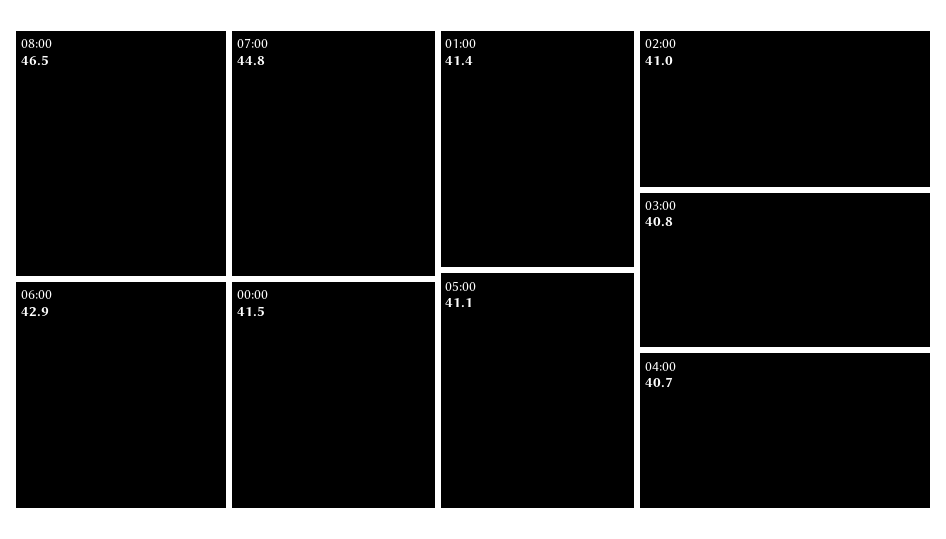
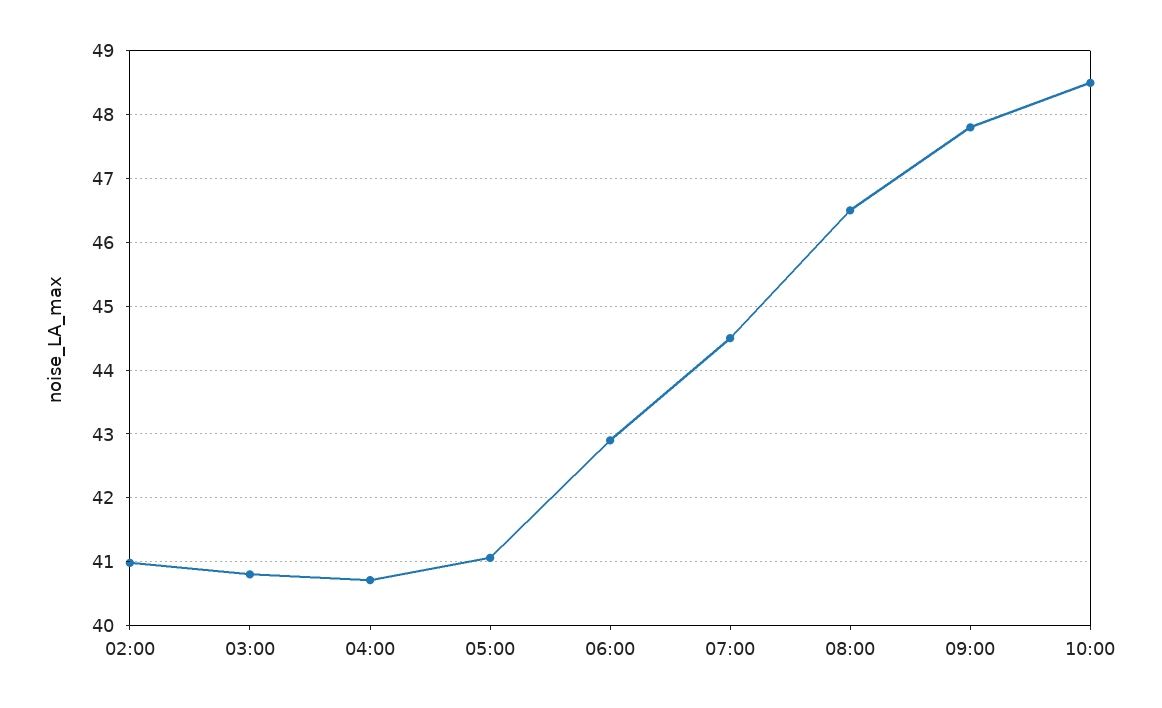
07:00: 44.8 -> 44.5
00:00: 41.5 -> none
01:00: 41.4 -> none
09:00: none -> 47.8
10:00: none -> 48.5

